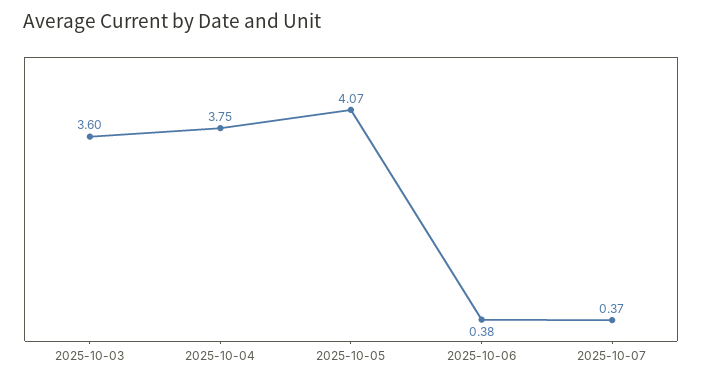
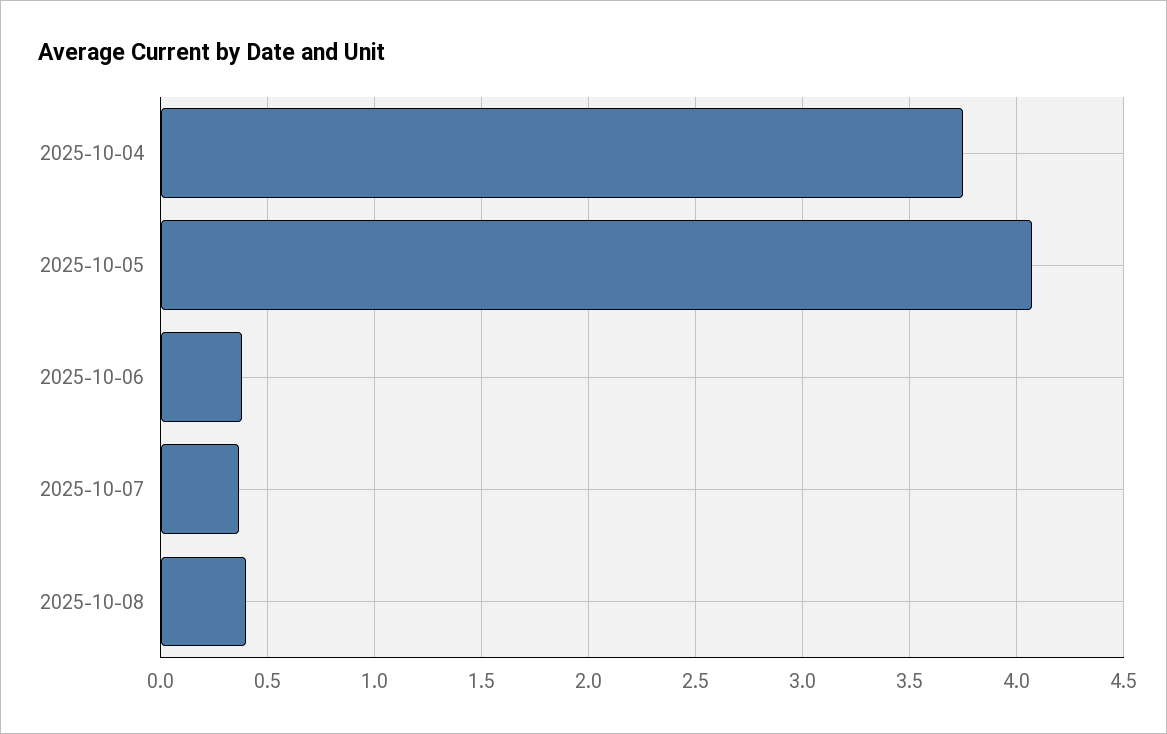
2025-10-03: 3.6 -> none
2025-10-08: none -> 0.4

